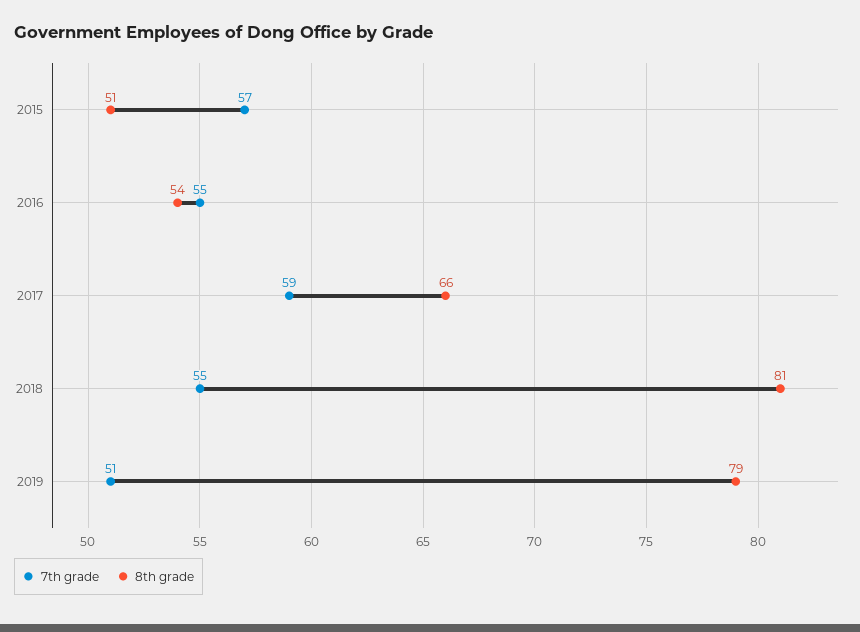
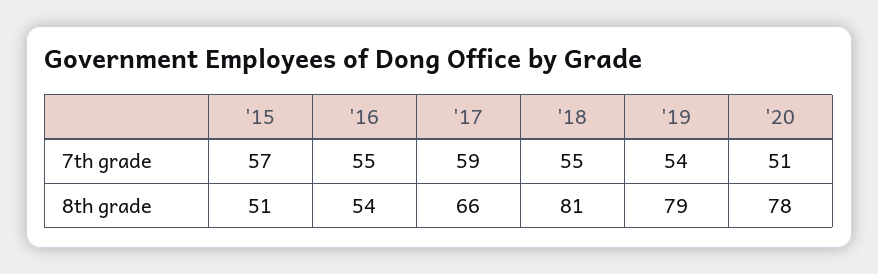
7th grade, 2019: 51 -> 54
7th grade, '20: none -> 51
8th grade, '20: none -> 78

